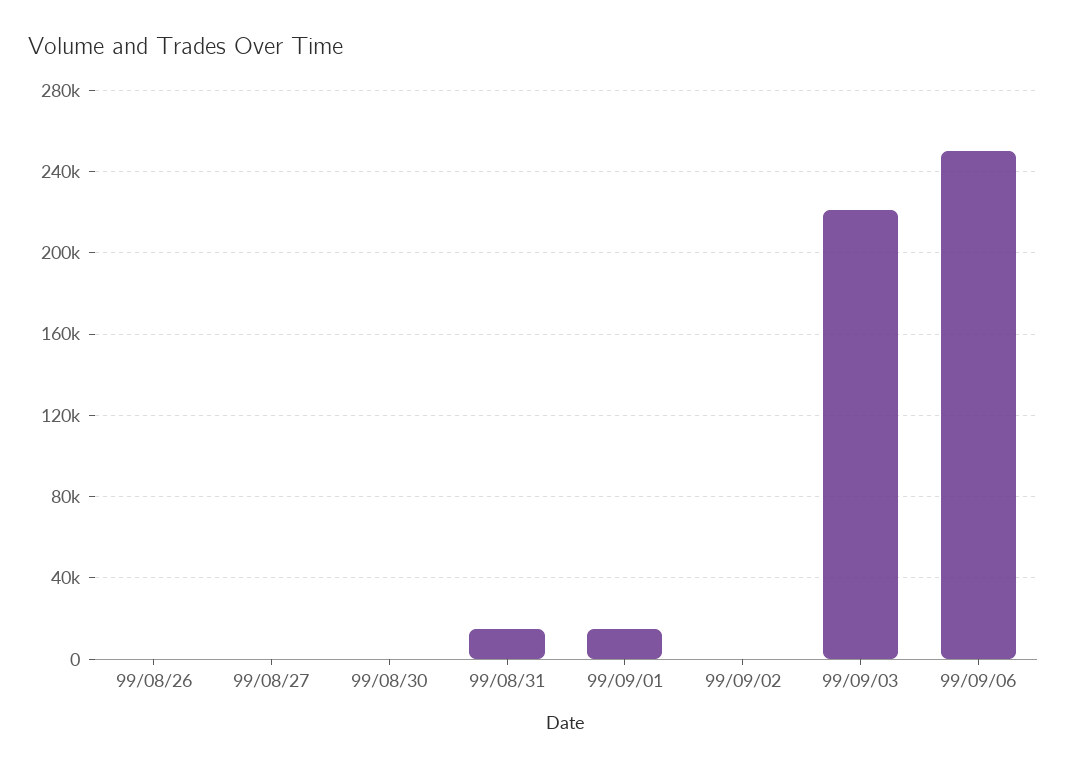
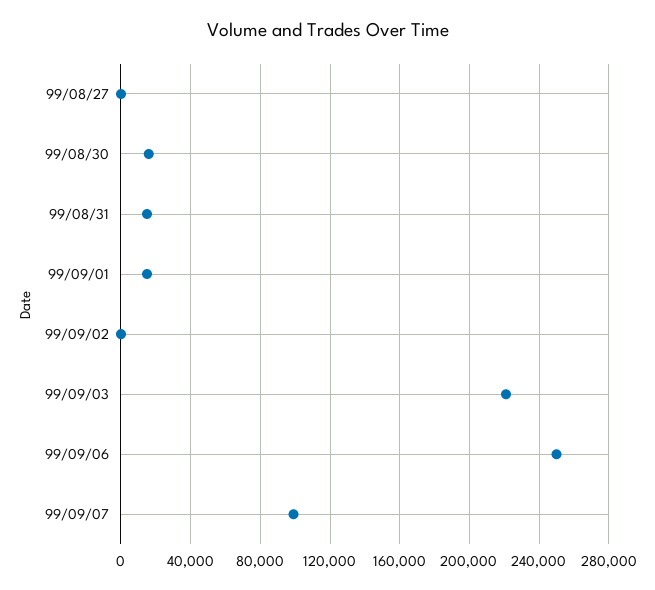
99/08/26: 0 -> none
99/08/30: 0 -> 15000
99/09/07: none -> 100000

